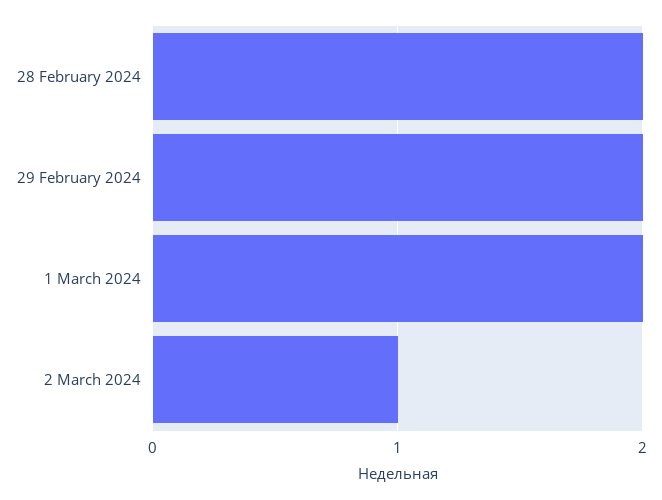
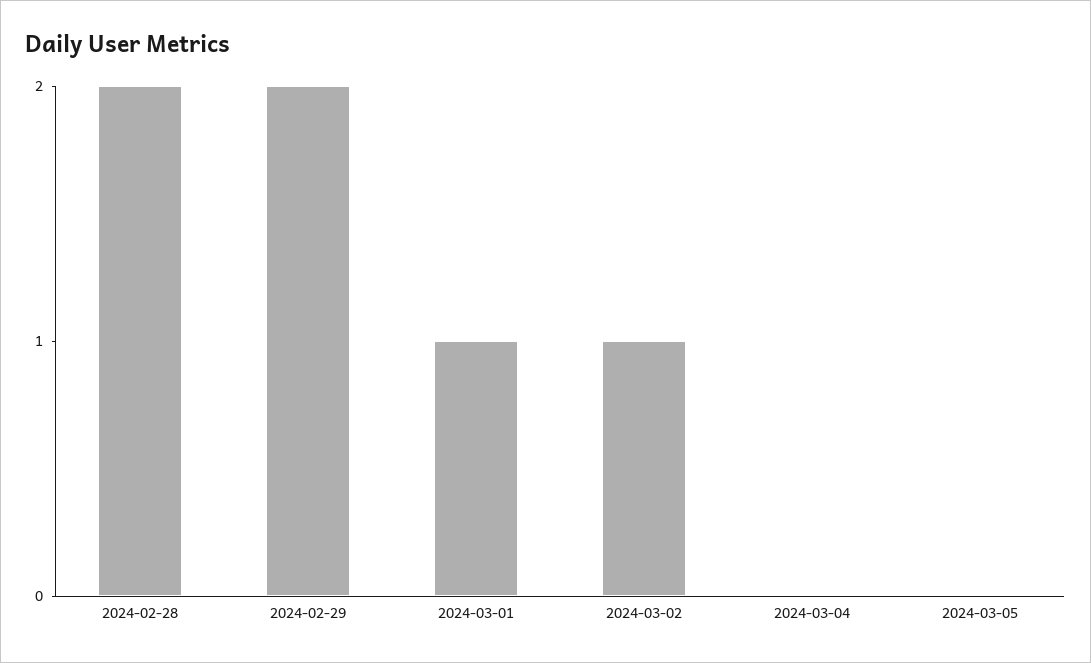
1 March 2024: 2 -> 1
2024-03-04: none -> 0
2024-03-05: none -> 0

